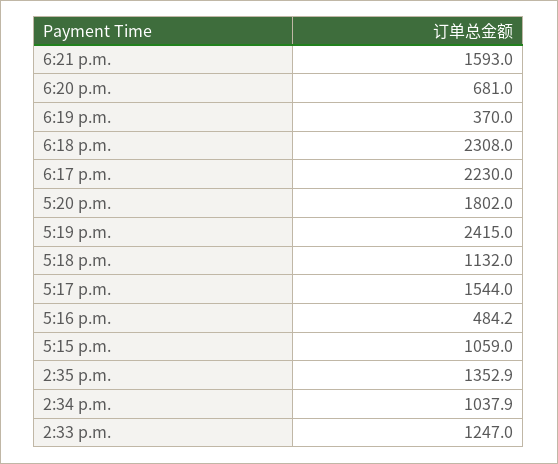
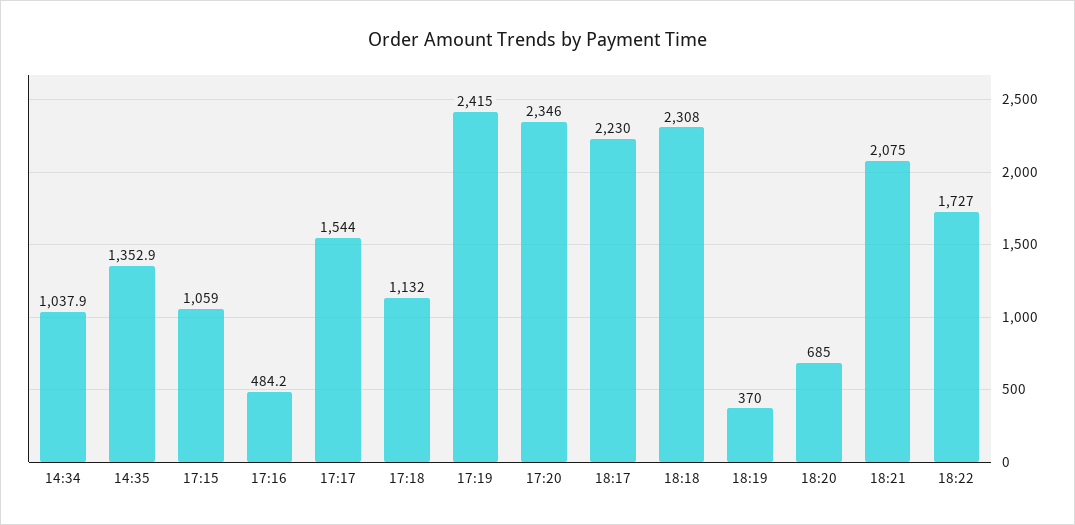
6:21 p.m.: 1593 -> 2075
6:20 p.m.: 681 -> 685
5:20 p.m.: 1802 -> 2346
2:33 p.m.: 1247 -> none
18:22: none -> 1727

